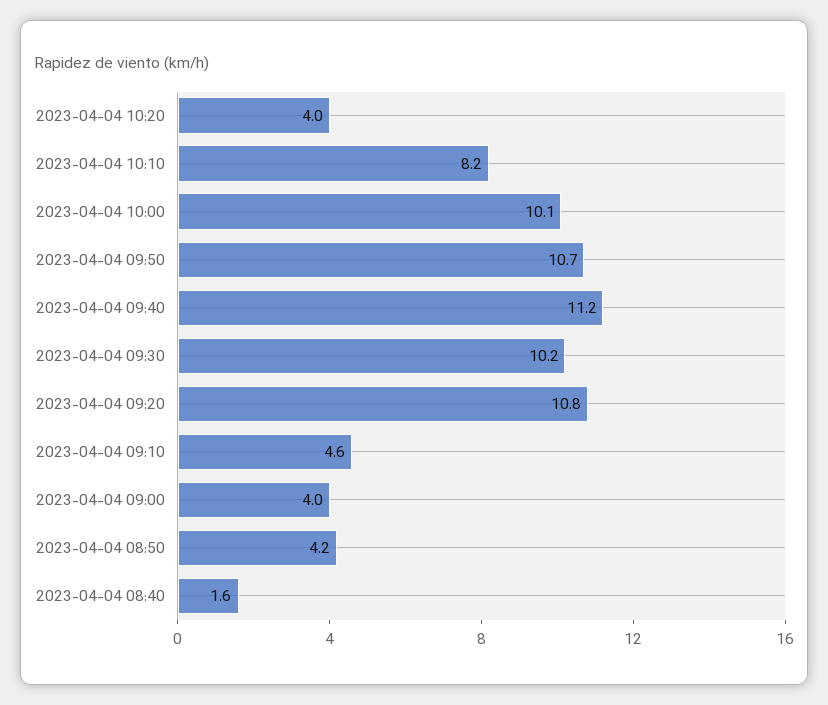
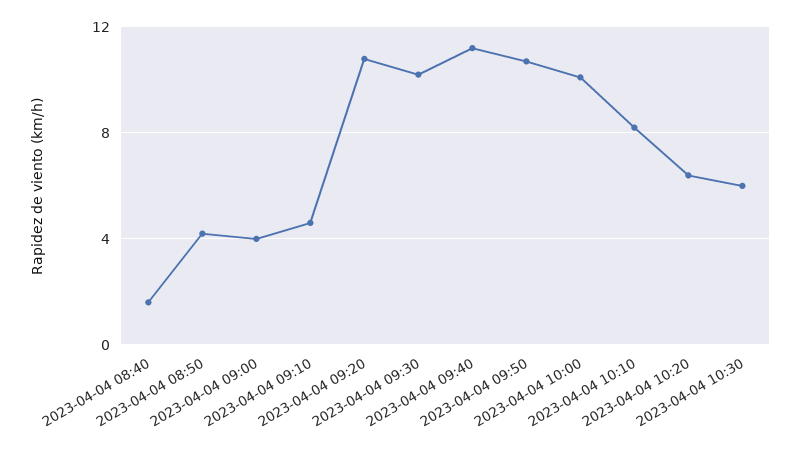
2023-04-04 10:20: 4 -> 6.5
2023-04-04 10:30: none -> 6

